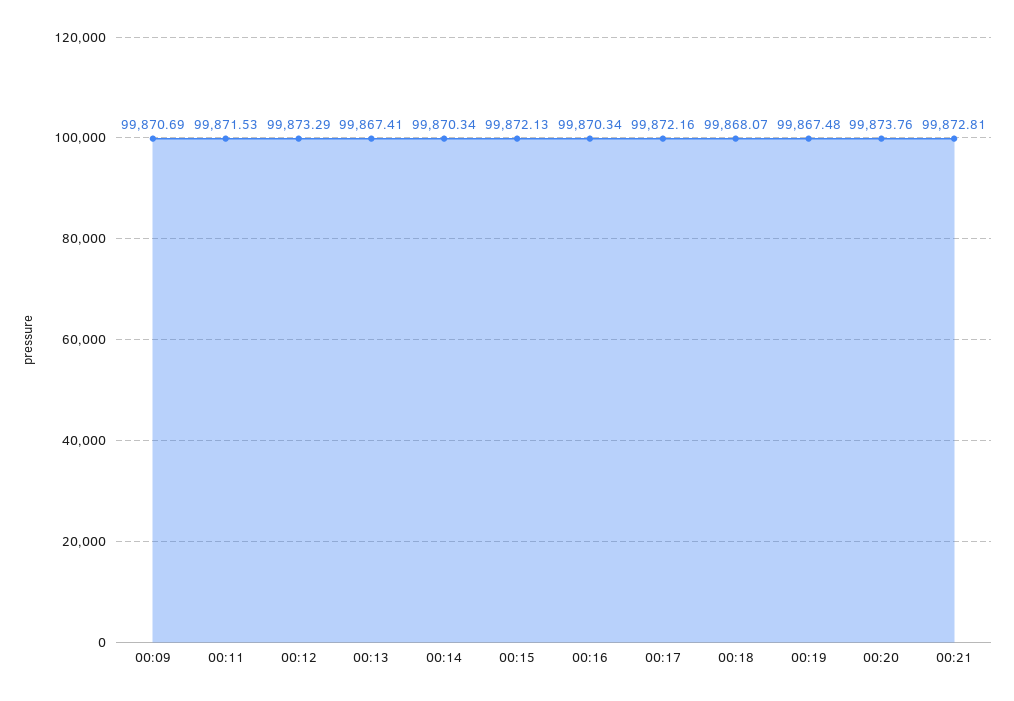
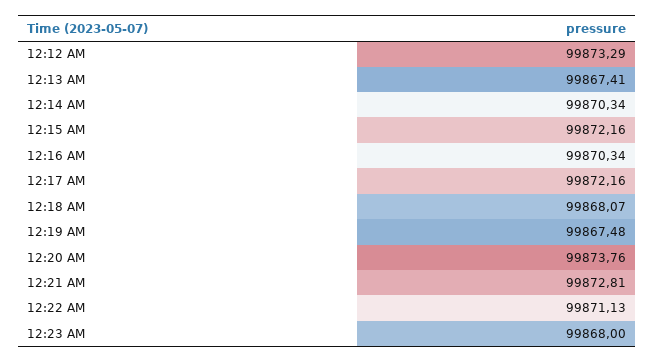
00:09: 99870.69 -> none
00:11: 99871.53 -> none
00:15: 99872.13 -> 99872.16
12:22 AM: none -> 99871.13
12:23 AM: none -> 99868

